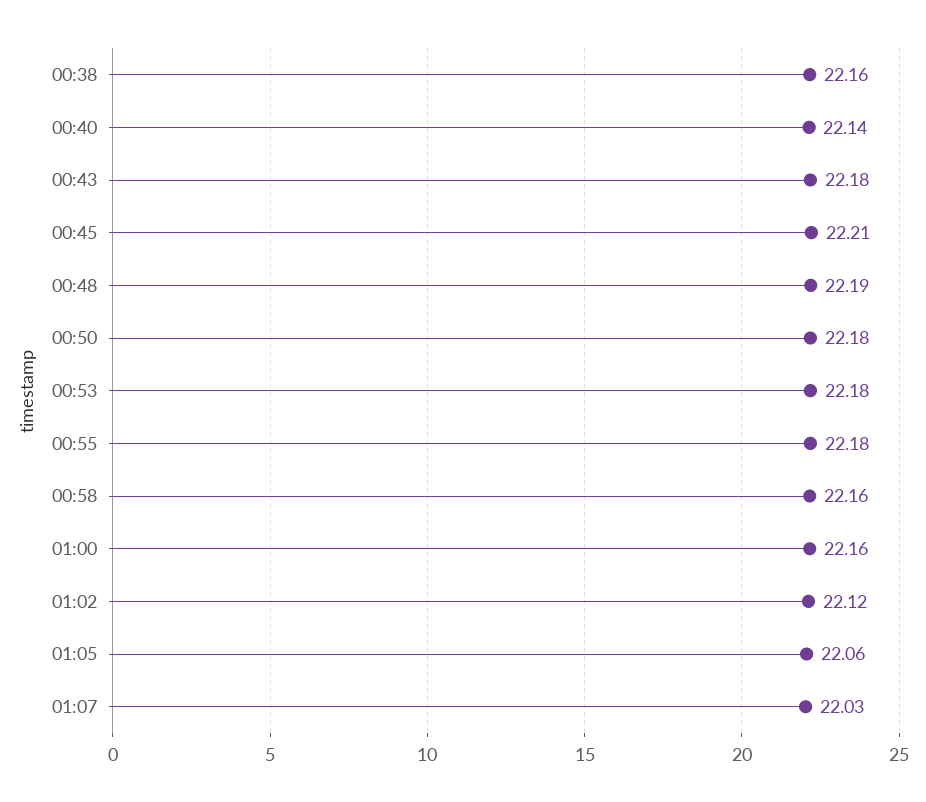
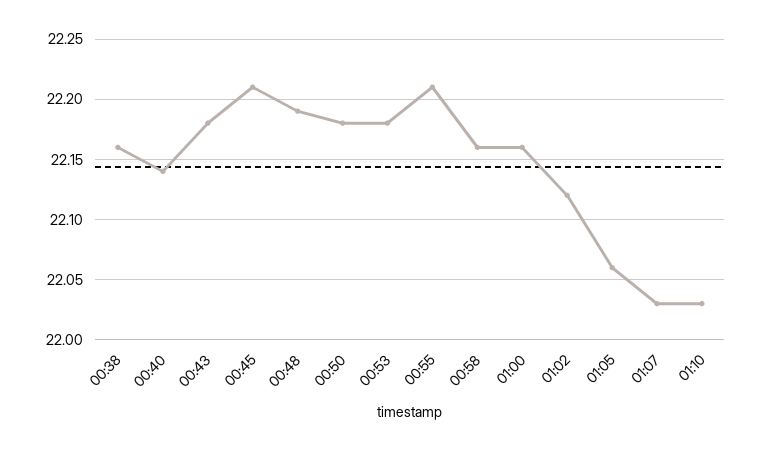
00:55: 22.18 -> 22.21
01:10: none -> 22.03

